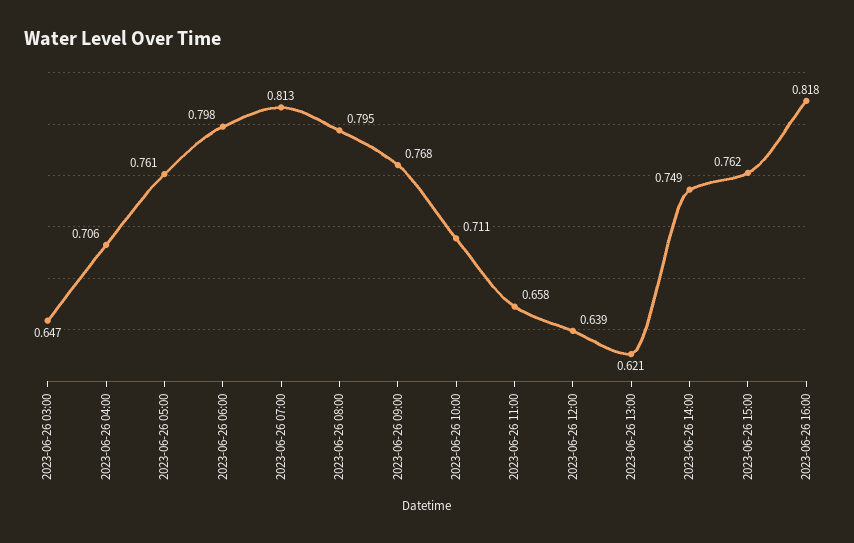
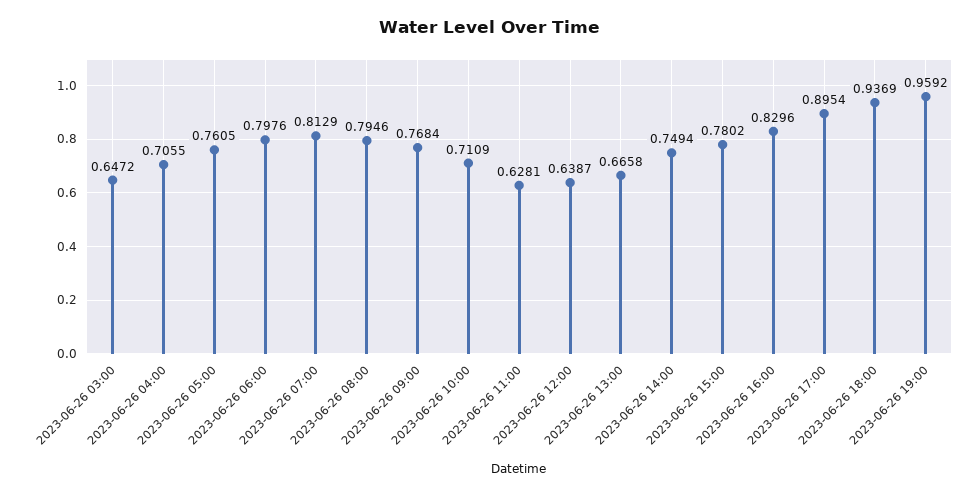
2023-06-26 11:00: 0.658 -> 0.6281
2023-06-26 13:00: 0.621 -> 0.6658
2023-06-26 15:00: 0.762 -> 0.7802
2023-06-26 16:00: 0.818 -> 0.8296
2023-06-26 17:00: none -> 0.8954
2023-06-26 18:00: none -> 0.9369
2023-06-26 19:00: none -> 0.9592

